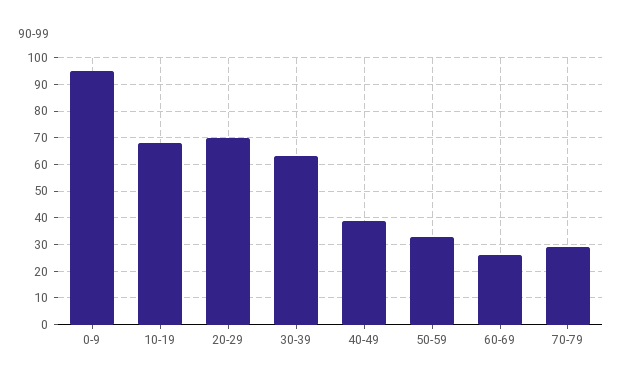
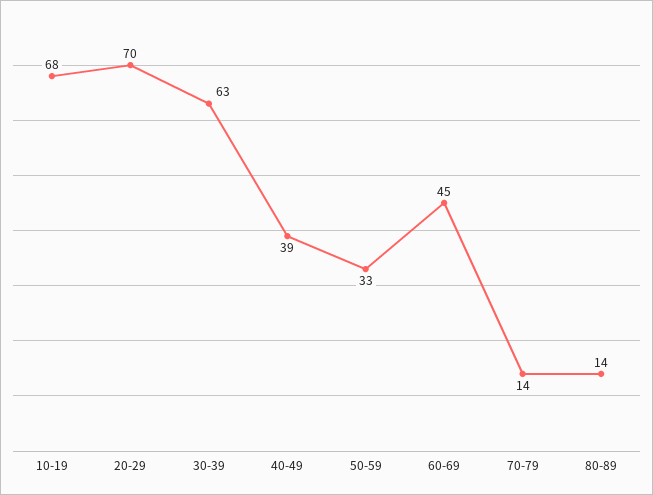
0-9: 95 -> none
60-69: 25 -> 45
70-79: 30 -> 14
80-89: none -> 14

